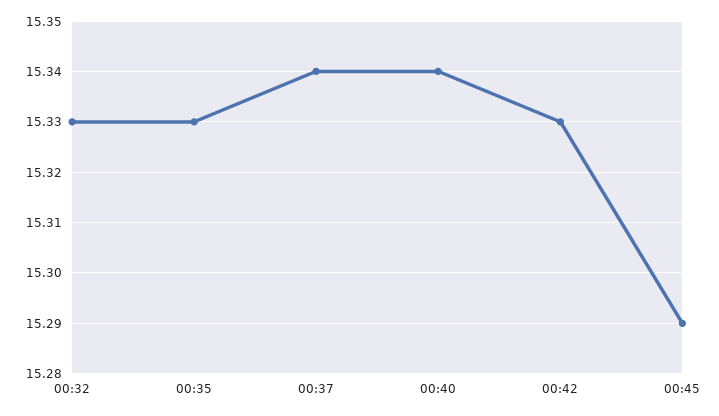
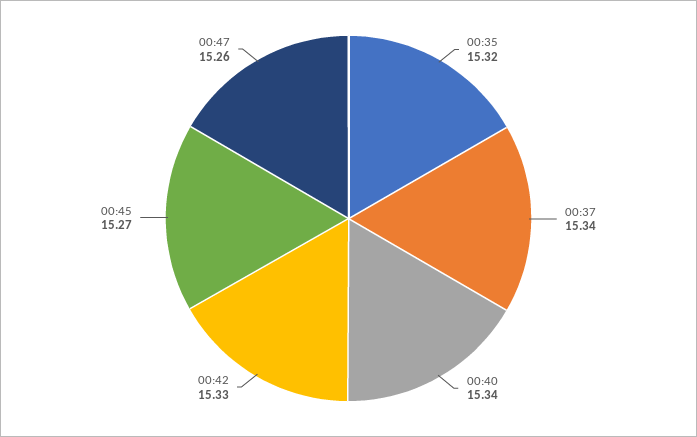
00:32: 15.33 -> none
00:35: 15.33 -> 15.32
00:45: 15.29 -> 15.27
00:47: none -> 15.26

